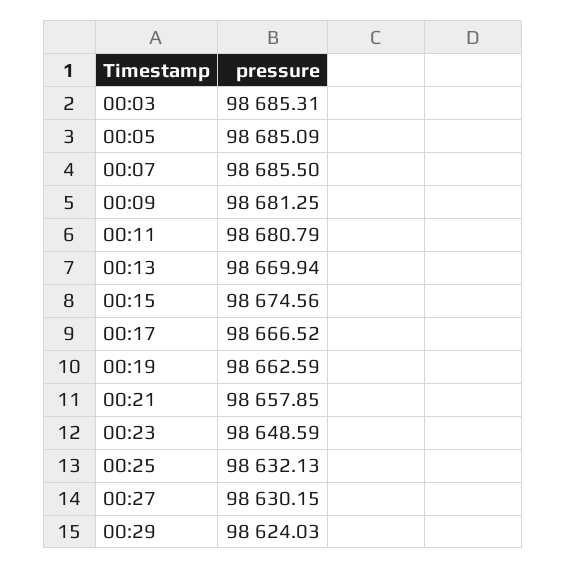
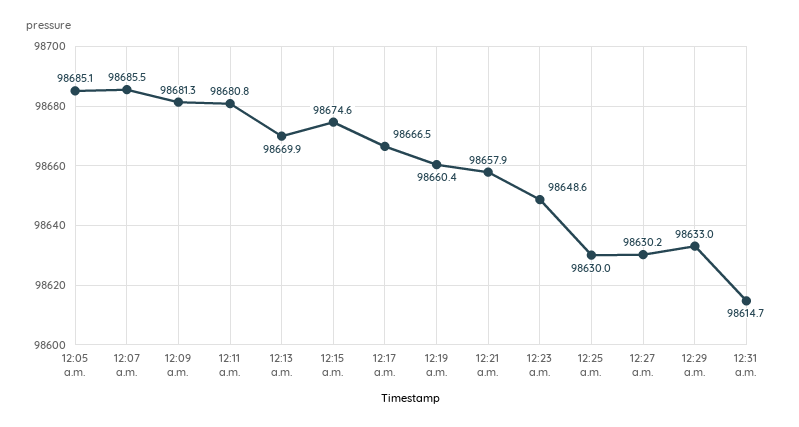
00:03: 98685.31 -> none
00:19: 98662.59 -> 98660.4
00:25: 98632.13 -> 98630
00:29: 98624.03 -> 98633
12:31 a.m.: none -> 98614.7

